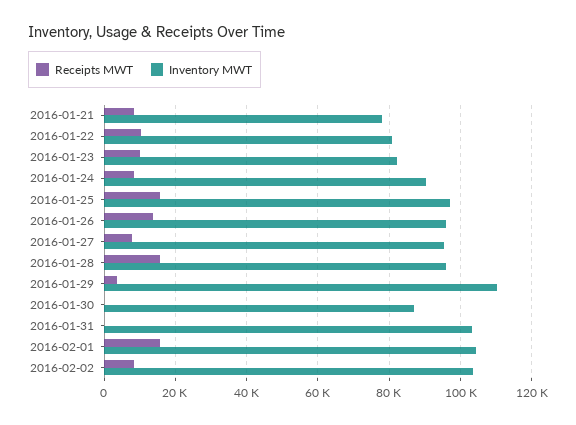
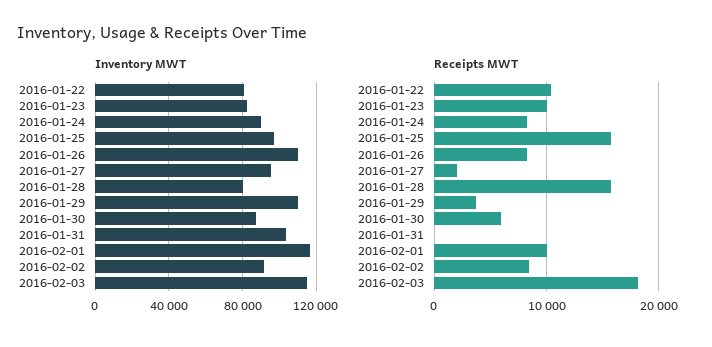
Receipts MWT, 2016-01-21: 8000 -> none
Inventory MWT, 2016-01-21: 78000 -> none
Receipts MWT, 2016-01-26: 14000 -> 8000
Inventory MWT, 2016-01-26: 96000 -> 110000
Receipts MWT, 2016-01-27: 8000 -> 2000
Inventory MWT, 2016-01-28: 96000 -> 80000
Receipts MWT, 2016-01-30: 0 -> 6000
Receipts MWT, 2016-02-01: 16000 -> 10000
Inventory MWT, 2016-02-01: 104000 -> 115000
Inventory MWT, 2016-02-02: 104000 -> 90000
Inventory MWT, 2016-02-03: none -> 115000
Receipts MWT, 2016-02-03: none -> 18000

